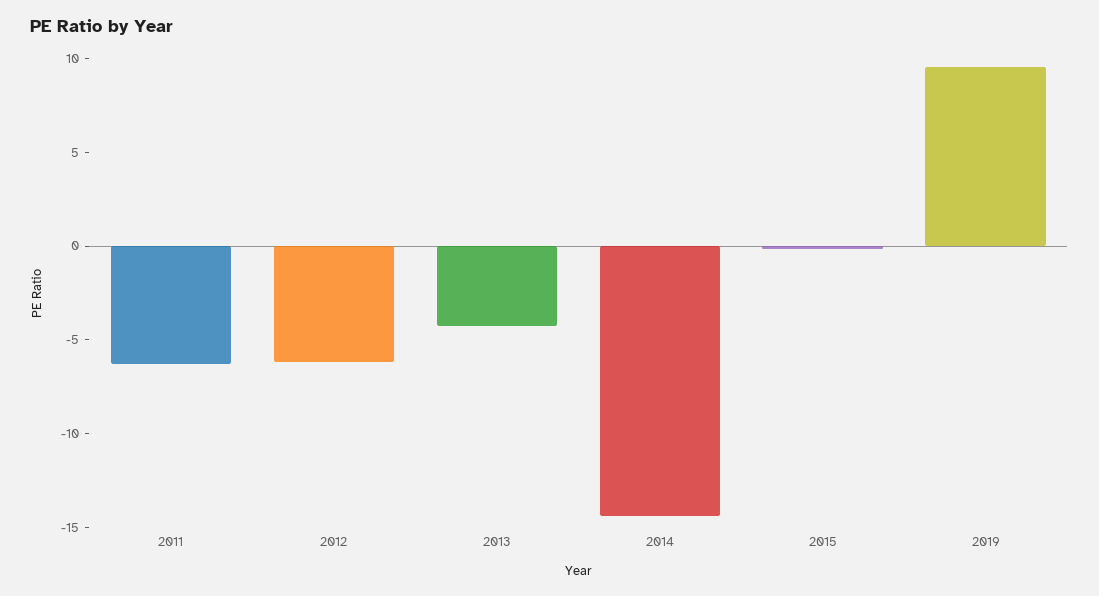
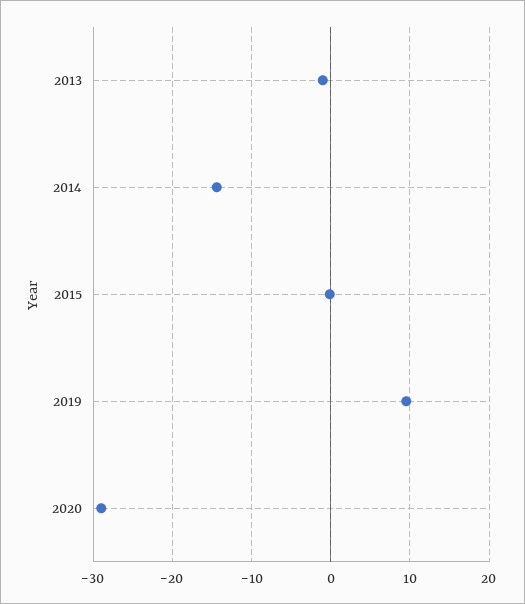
2011: -6 -> none
2012: -6 -> none
2013: -4 -> -1
2020: none -> -29

